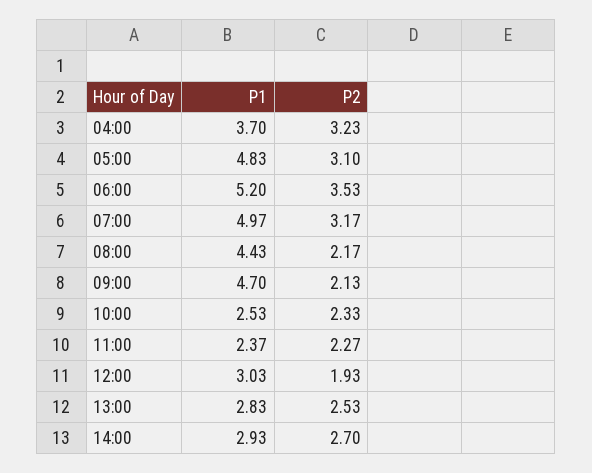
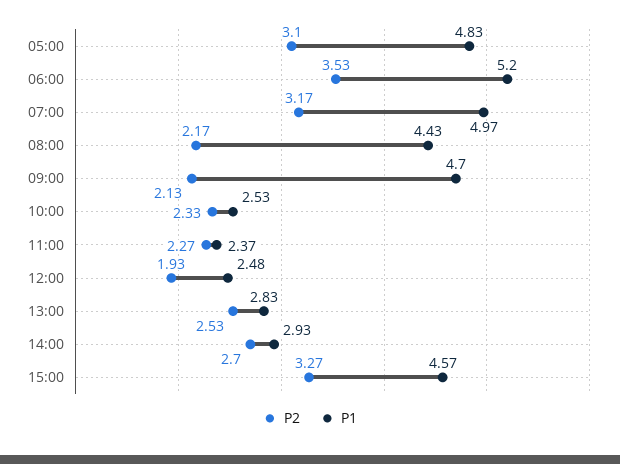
P1, 04:00: 3.7 -> none
P2, 04:00: 3.23 -> none
P1, 12:00: 3.03 -> 2.48
P2, 15:00: none -> 3.27
P1, 15:00: none -> 4.57

